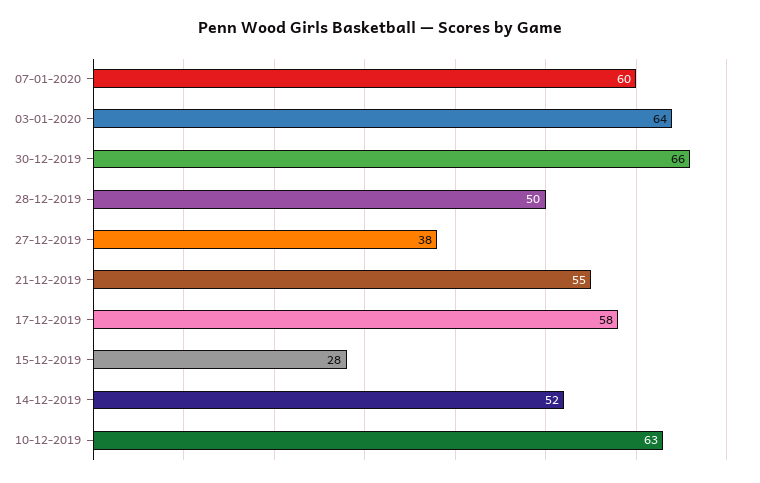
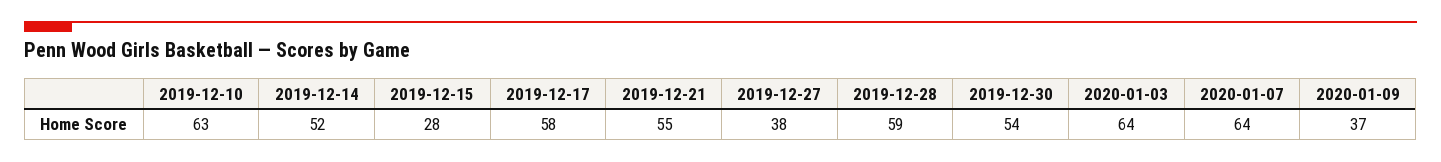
07-01-2020: 60 -> 64
30-12-2019: 66 -> 54
28-12-2019: 50 -> 59
2020-01-09: none -> 37

